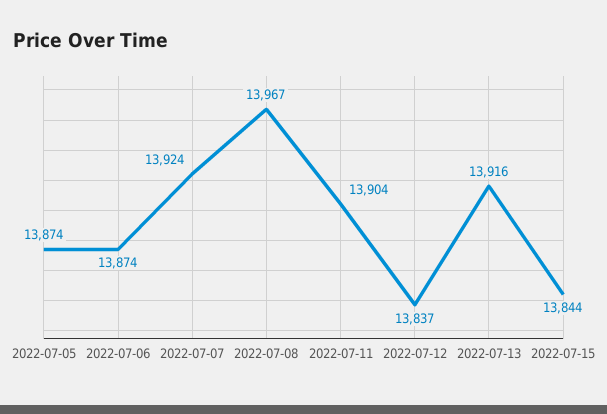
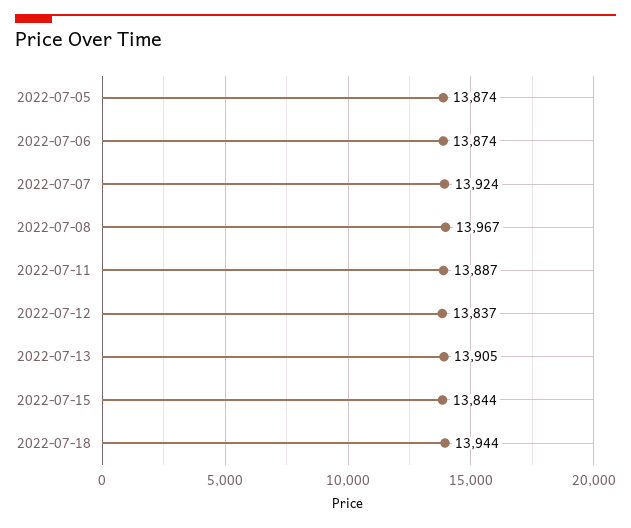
2022-07-11: 13904 -> 13887
2022-07-13: 13916 -> 13905
2022-07-18: none -> 13944

